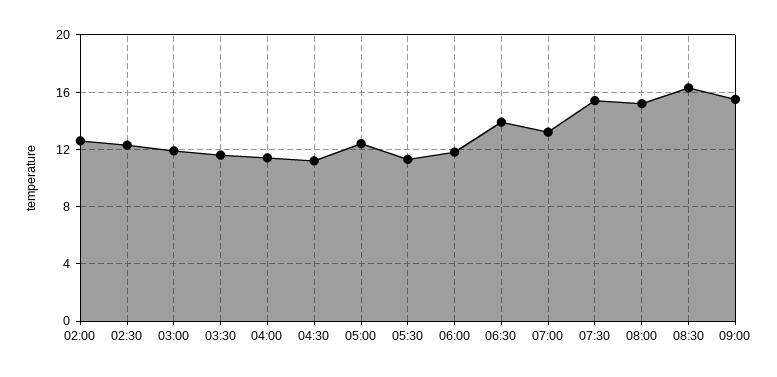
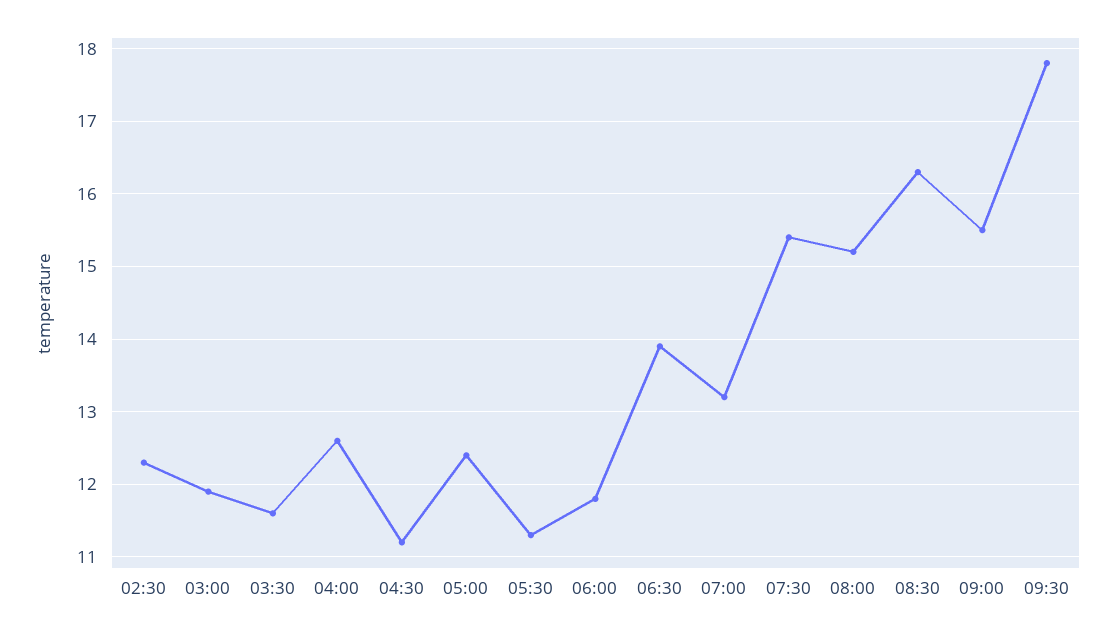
02:00: 12.5 -> none
04:00: 11.5 -> 12.6
09:30: none -> 17.8

